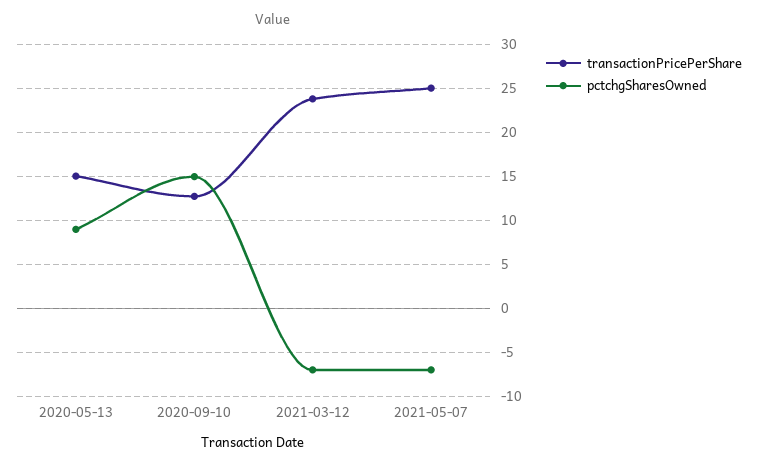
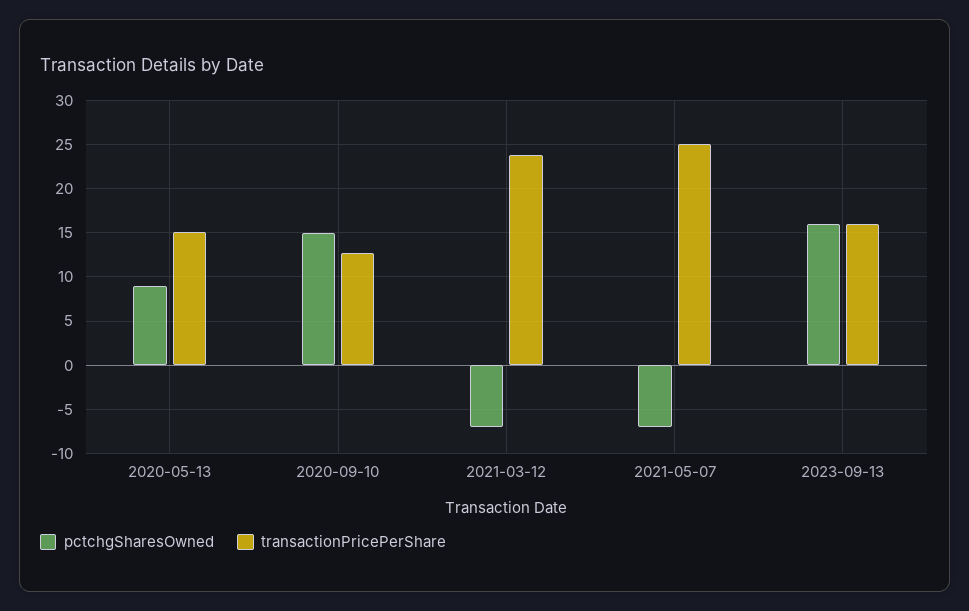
pctchgSharesOwned, 2023-09-13: none -> 16
transactionPricePerShare, 2023-09-13: none -> 16

